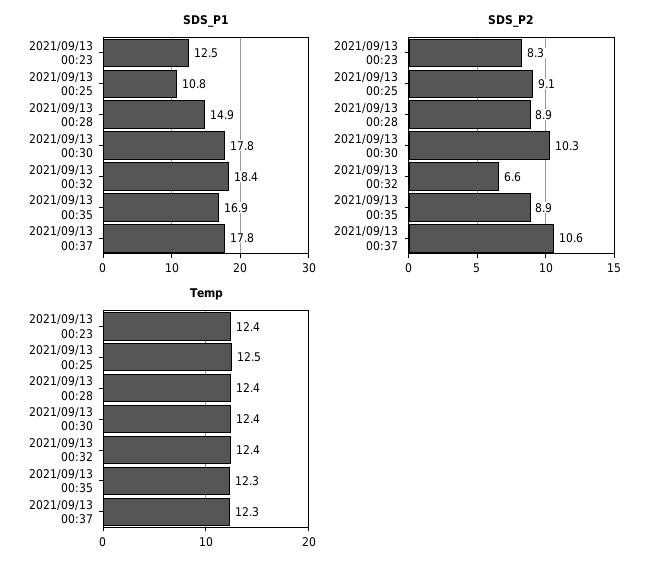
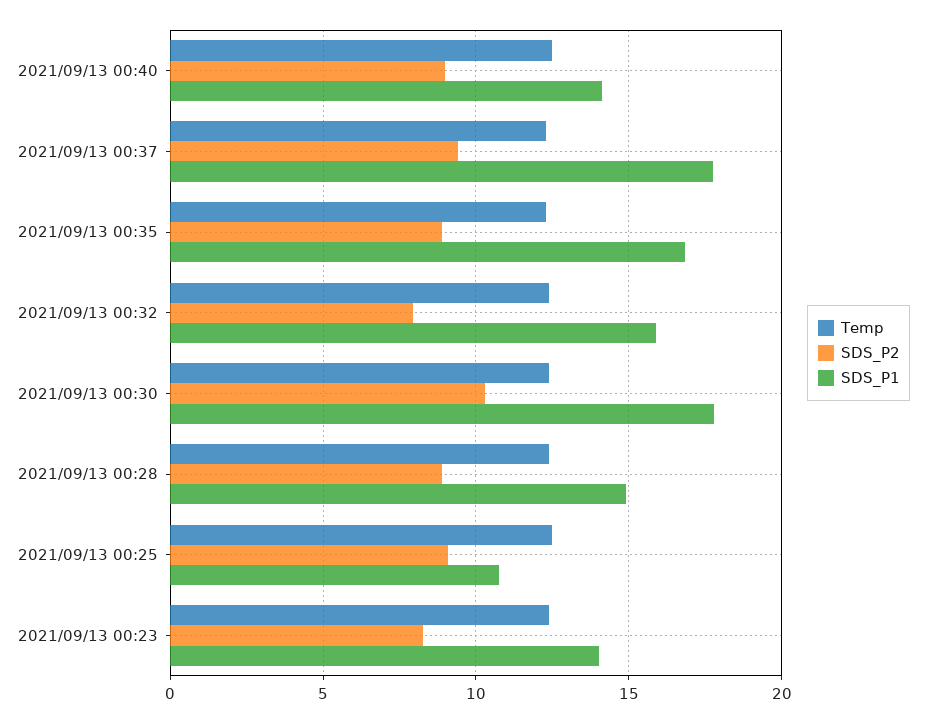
SDS_P1, 2021/09/13 00:23: 12.5 -> 14
SDS_P1, 2021/09/13 00:32: 18.4 -> 16
SDS_P2, 2021/09/13 00:32: 6.6 -> 8
SDS_P2, 2021/09/13 00:37: 10.6 -> 9.5
Temp, 2021/09/13 00:40: none -> 12.5
SDS_P2, 2021/09/13 00:40: none -> 9
SDS_P1, 2021/09/13 00:40: none -> 14

